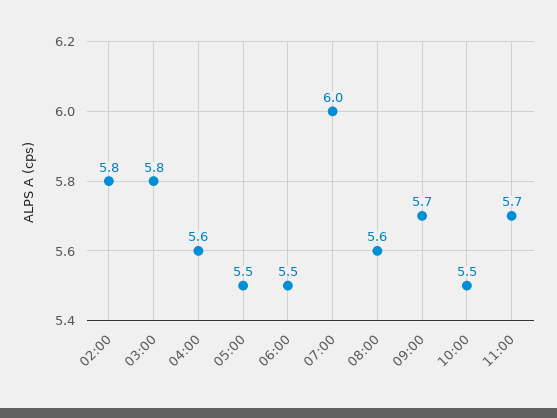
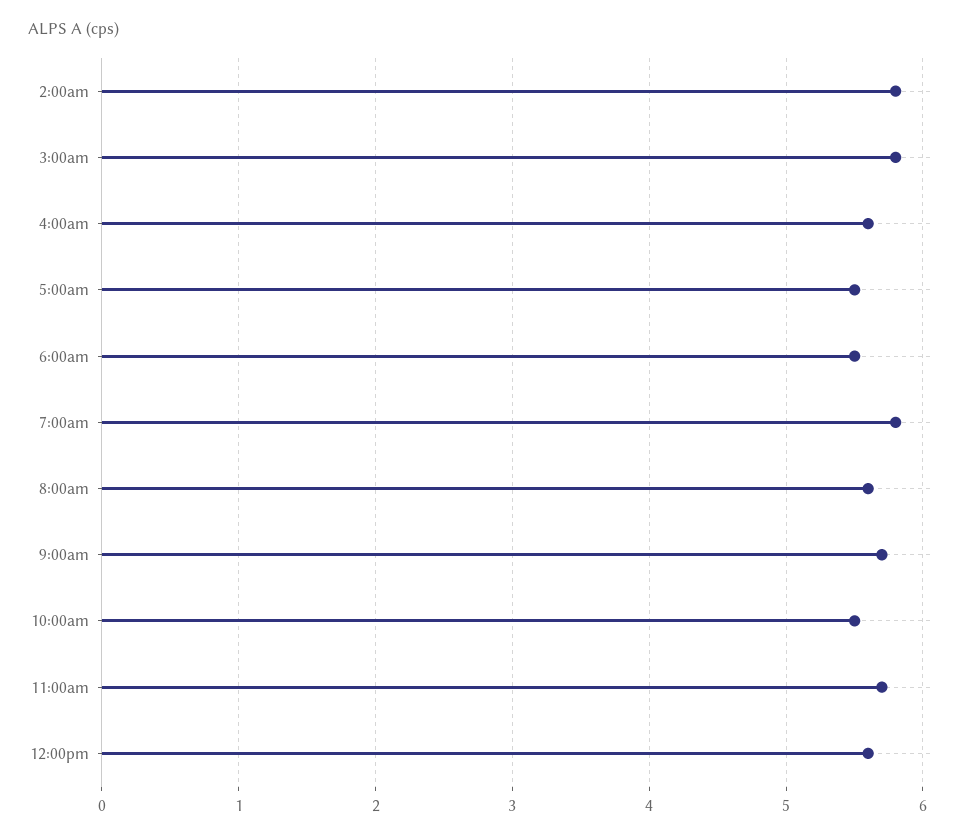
07:00: 6 -> 5.8
12:00pm: none -> 5.6

